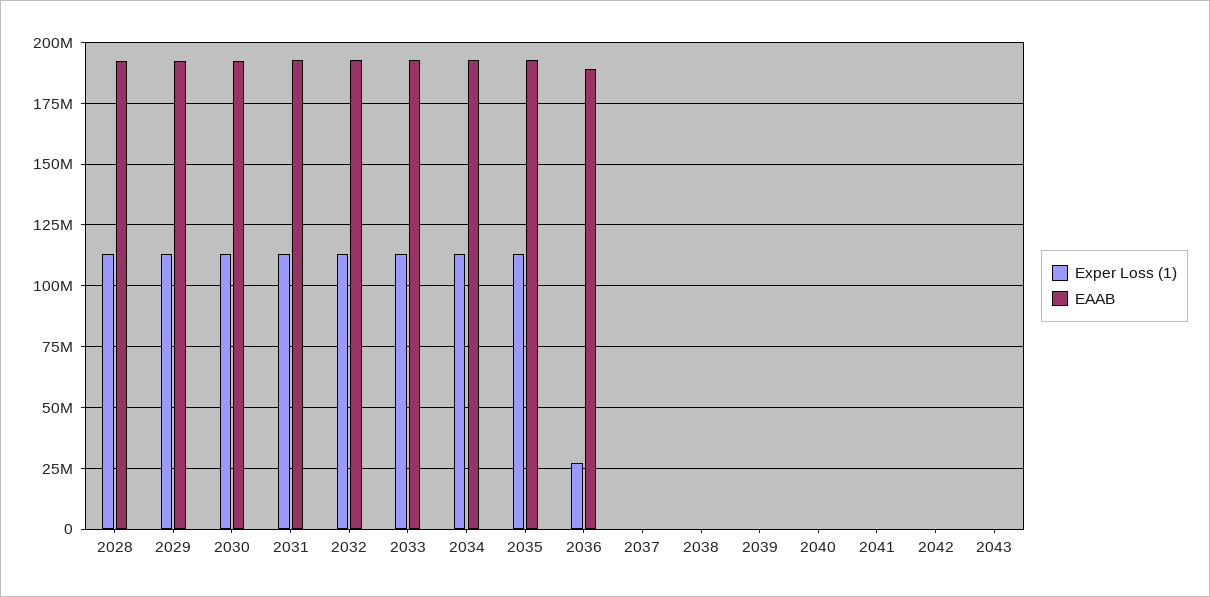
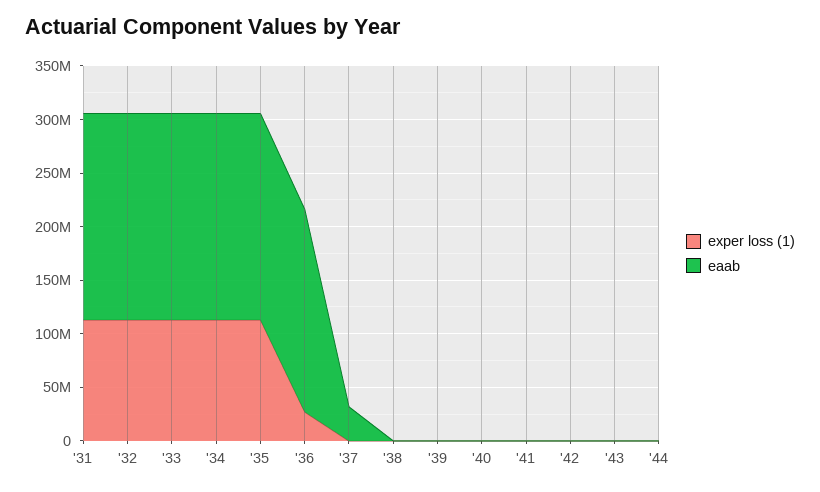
Exper Loss (1), 2028: 112500000 -> none
EAAB, 2028: 192500000 -> none
Exper Loss (1), 2029: 112500000 -> none
EAAB, 2029: 192500000 -> none
Exper Loss (1), 2030: 112500000 -> none
EAAB, 2030: 192500000 -> none
EAAB, 2037: 0 -> 30000000
Exper Loss (1), '44: none -> 0
EAAB, '44: none -> 0

